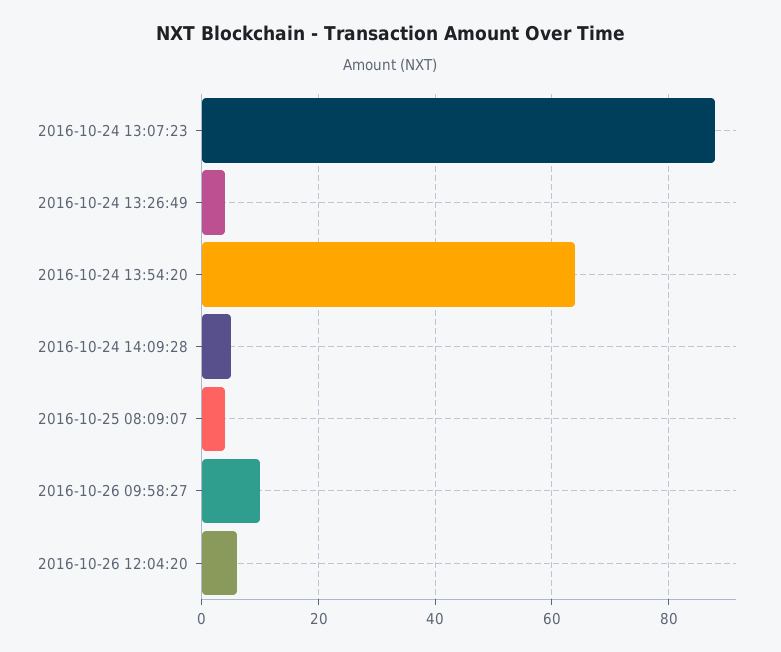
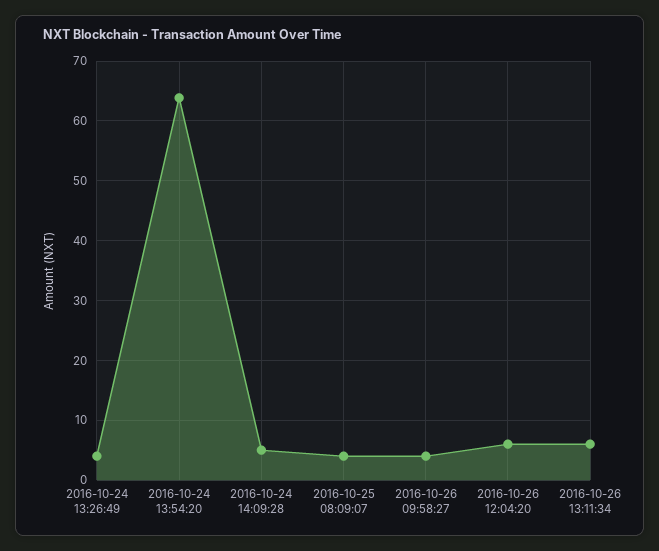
2016-10-24 13:07:23: 88 -> none
2016-10-26 09:58:27: 10 -> 4
2016-10-26 13:11:34: none -> 6

